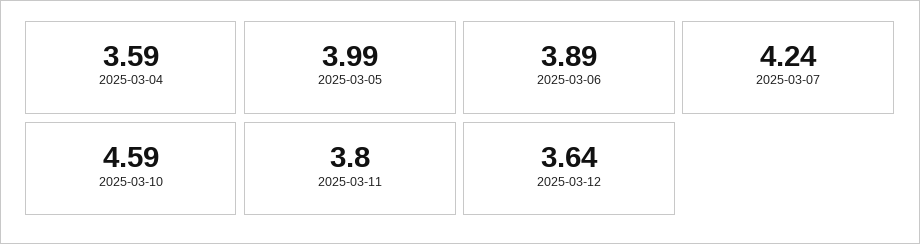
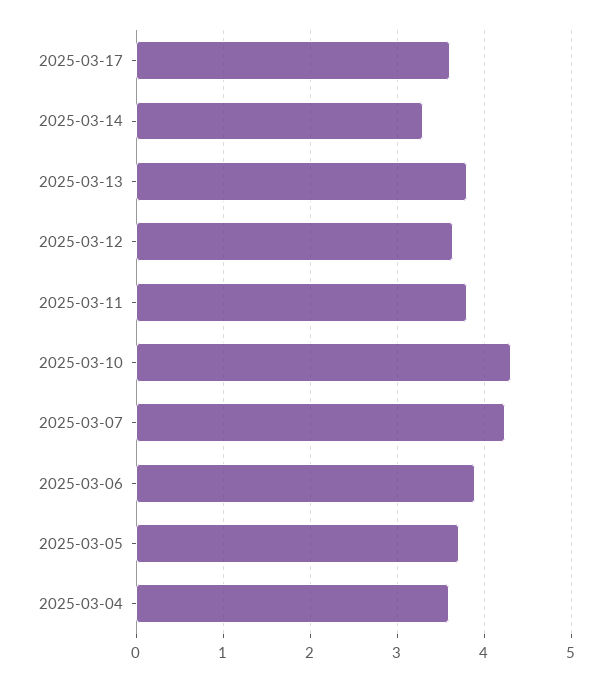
2025-03-05: 3.99 -> 3.7
2025-03-10: 4.59 -> 4.3
2025-03-17: none -> 3.6
2025-03-14: none -> 3.3
2025-03-13: none -> 3.8

